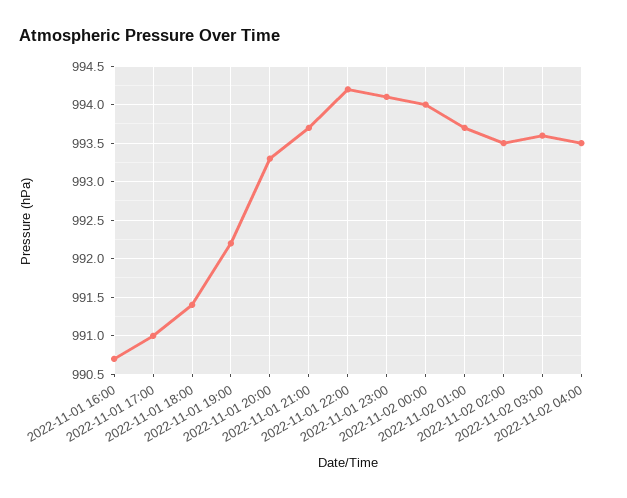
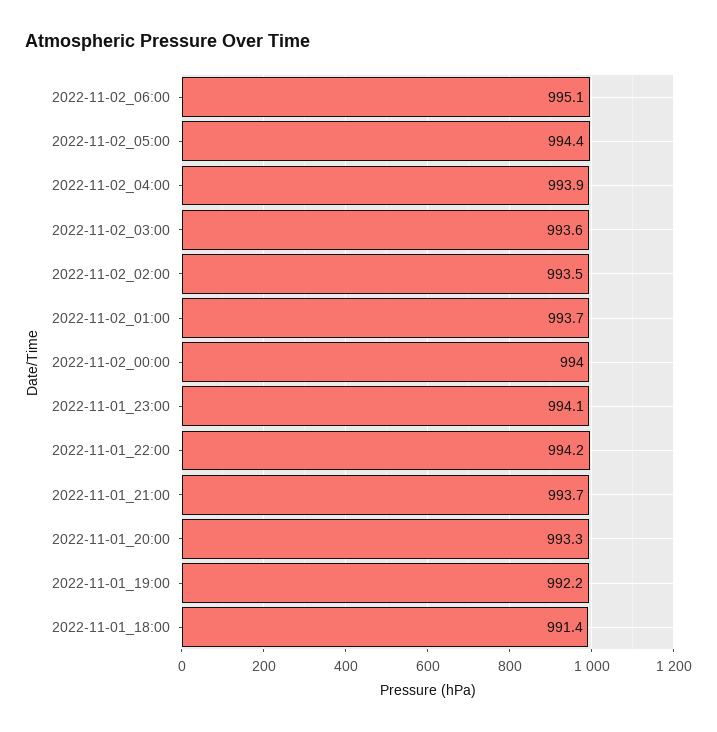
2022-11-01 16:00: 990.7 -> none
2022-11-01 17:00: 991 -> none
2022-11-02 04:00: 993.5 -> 993.9
2022-11-02_06:00: none -> 995.1
2022-11-02_05:00: none -> 994.4

